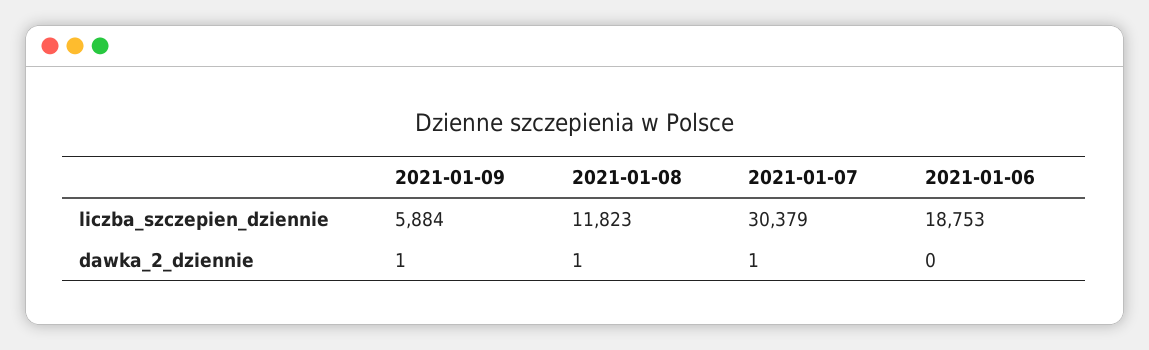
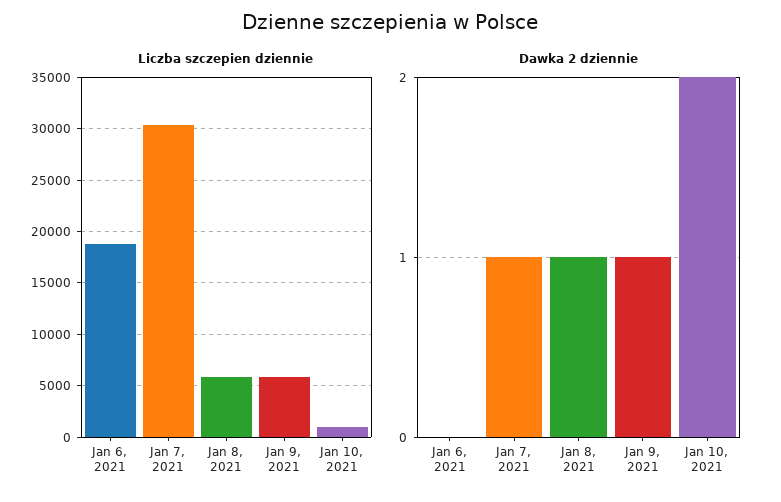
liczba_szczepien_dziennie, 2021-01-08: 11823 -> 6000
liczba_szczepien_dziennie, Jan 10, 2021: none -> 1000
dawka_2_dziennie, Jan 10, 2021: none -> 2

